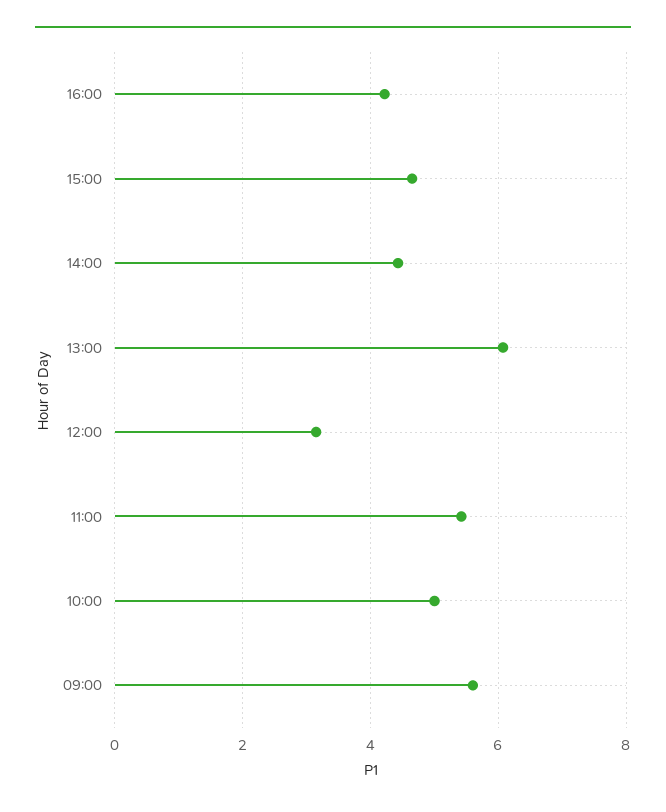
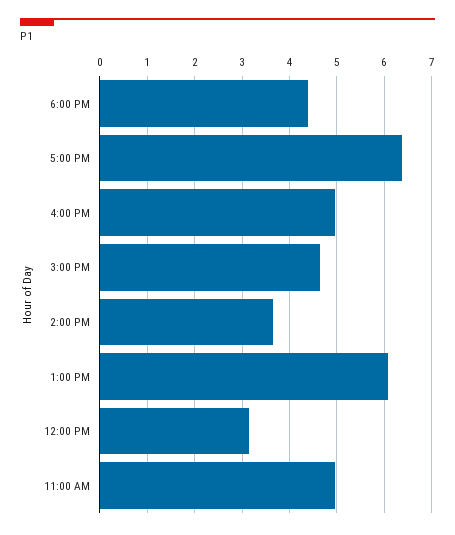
16:00: 4.2 -> 5
14:00: 4.4 -> 3.6
11:00: 5.4 -> 5
10:00: 5 -> none
09:00: 5.6 -> none
6:00 PM: none -> 4.4
5:00 PM: none -> 6.4

